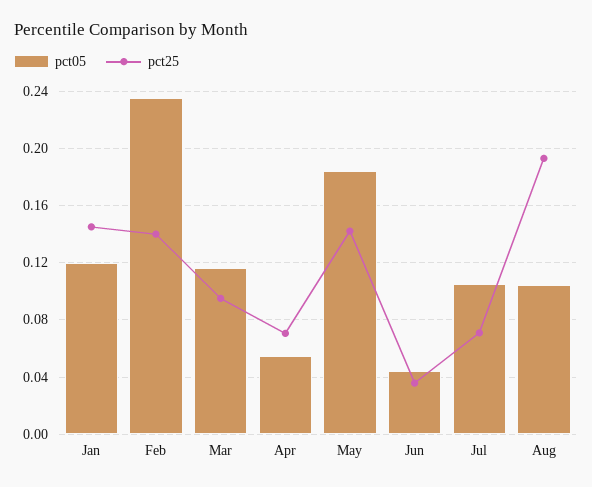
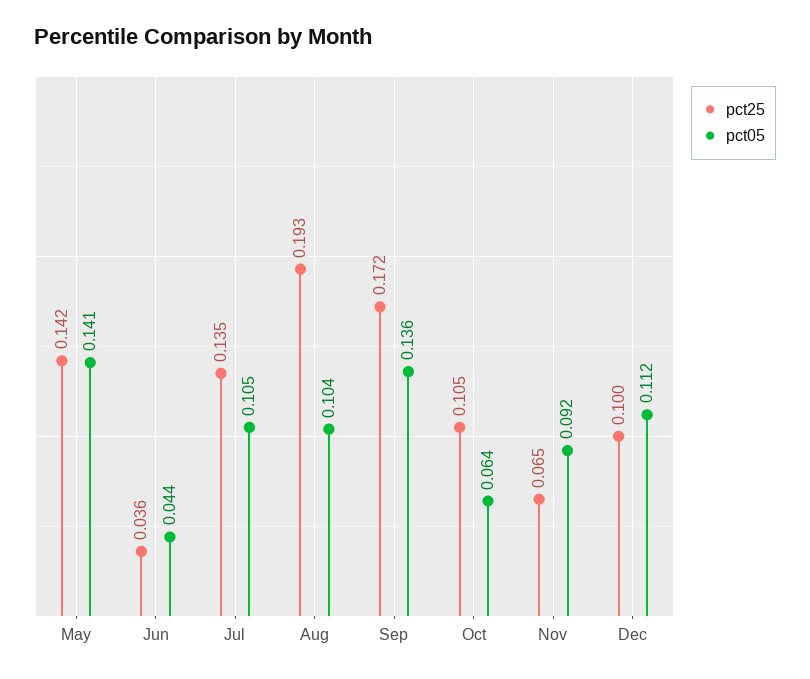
pct05, Jan: 0.12 -> none
pct25, Jan: 0.145 -> none
pct05, Feb: 0.235 -> none
pct25, Feb: 0.14 -> none
pct05, Mar: 0.115 -> none
pct25, Mar: 0.095 -> none
pct05, Apr: 0.055 -> none
pct25, Apr: 0.07 -> none
pct05, May: 0.185 -> 0.141
pct25, Jul: 0.07 -> 0.135
pct25, Sep: none -> 0.172
pct05, Sep: none -> 0.136
pct25, Oct: none -> 0.105
pct05, Oct: none -> 0.064
pct25, Nov: none -> 0.065
pct05, Nov: none -> 0.092
pct25, Dec: none -> 0.1
pct05, Dec: none -> 0.112

